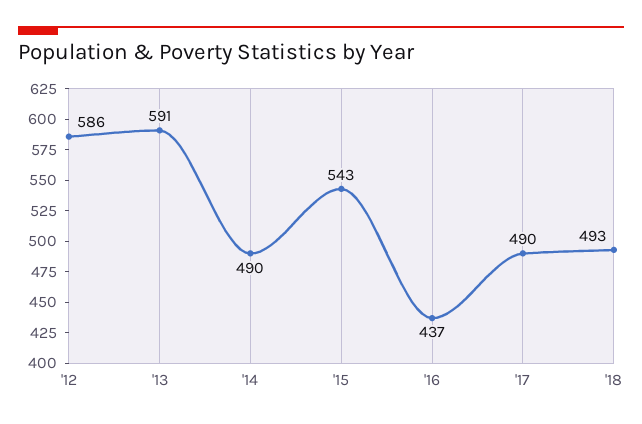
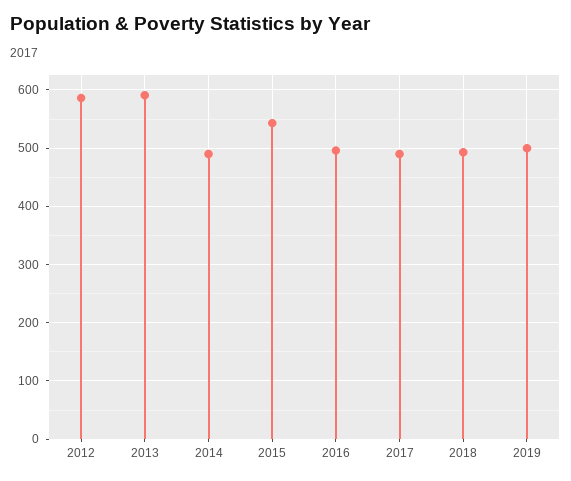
'16: 437 -> 500
2019: none -> 500

